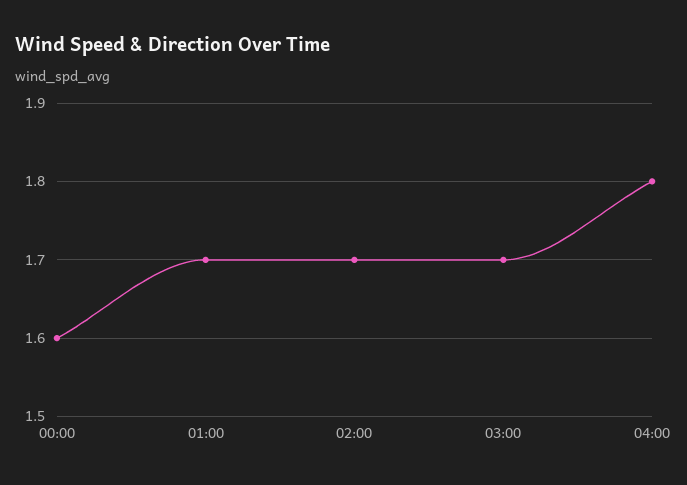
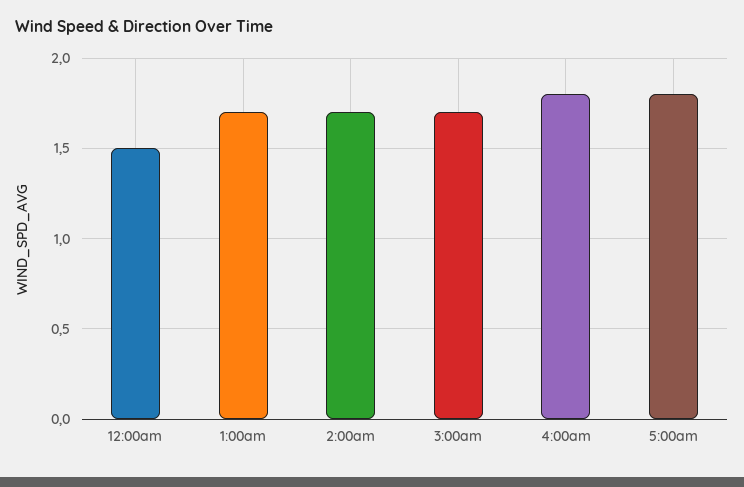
00:00: 1.6 -> 1.5
5:00am: none -> 1.8

